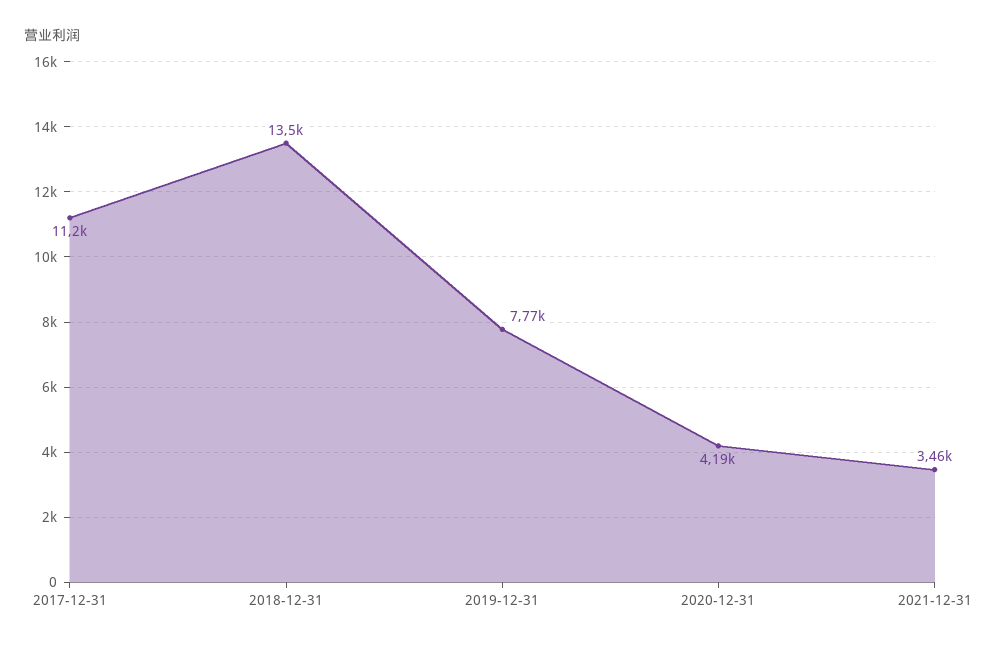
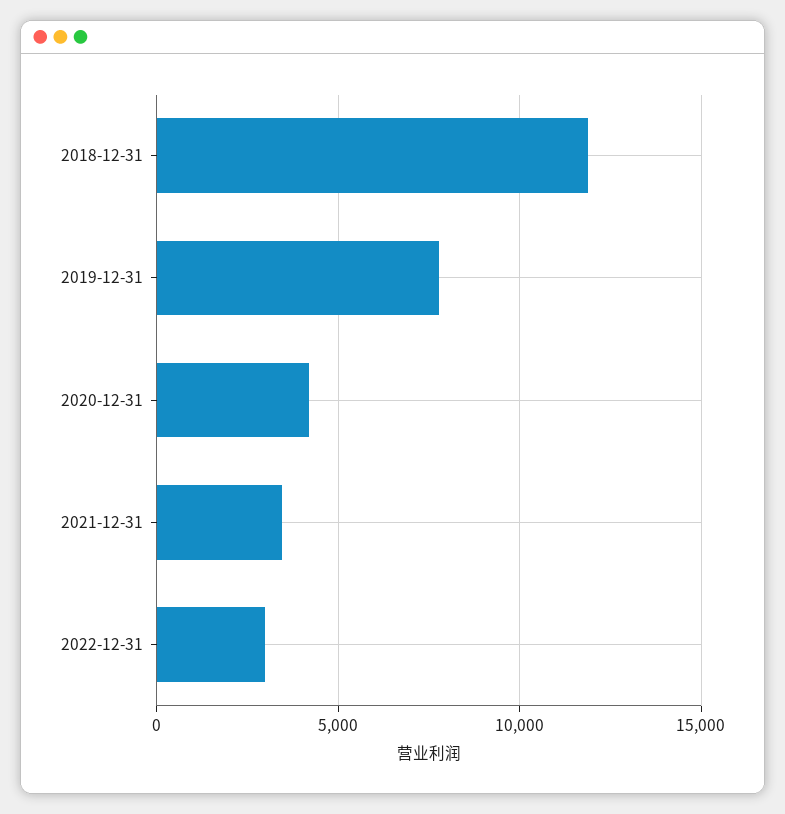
2017-12-31: 11200 -> none
2018-12-31: 13500 -> 12000
2022-12-31: none -> 3000

